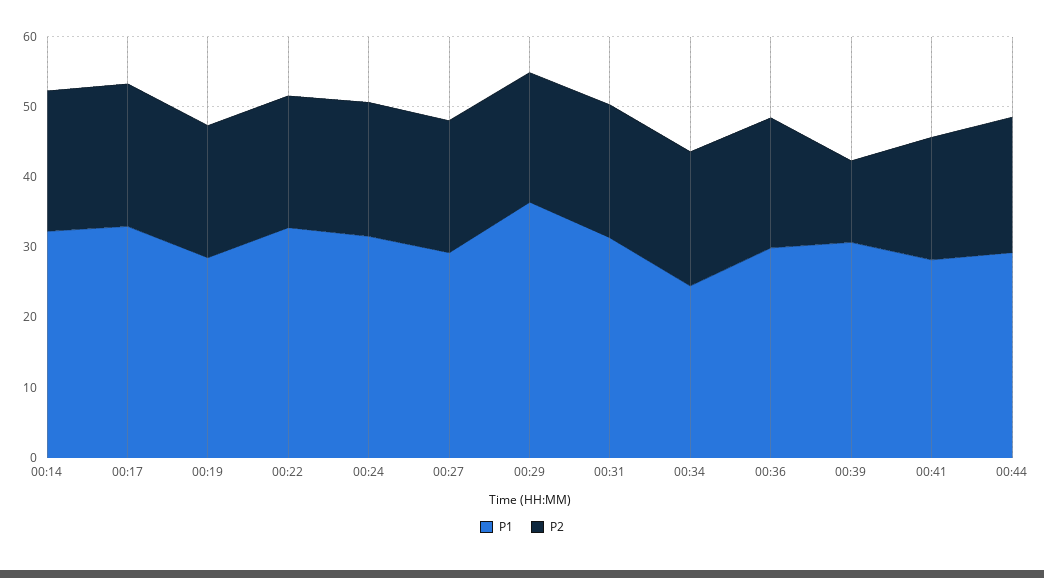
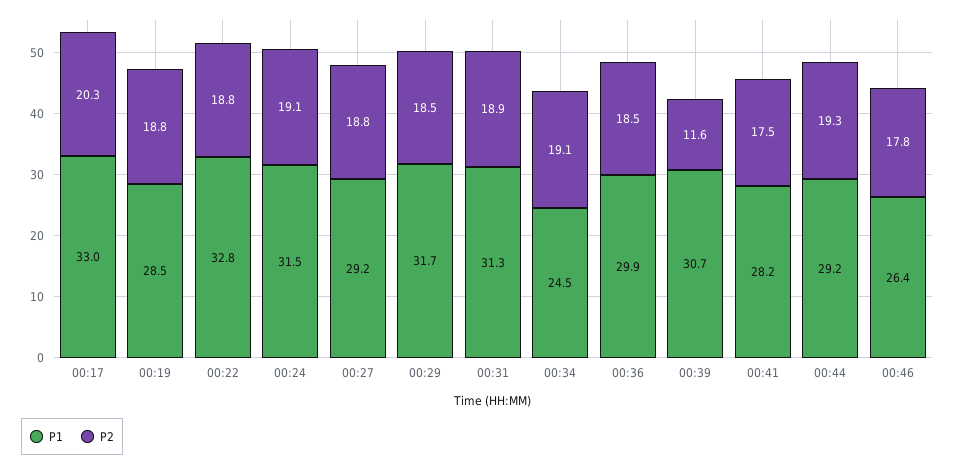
P1, 00:14: 32 -> none
P2, 00:14: 20 -> none
P1, 00:29: 36 -> 31.7
P1, 00:46: none -> 26.4
P2, 00:46: none -> 17.8

